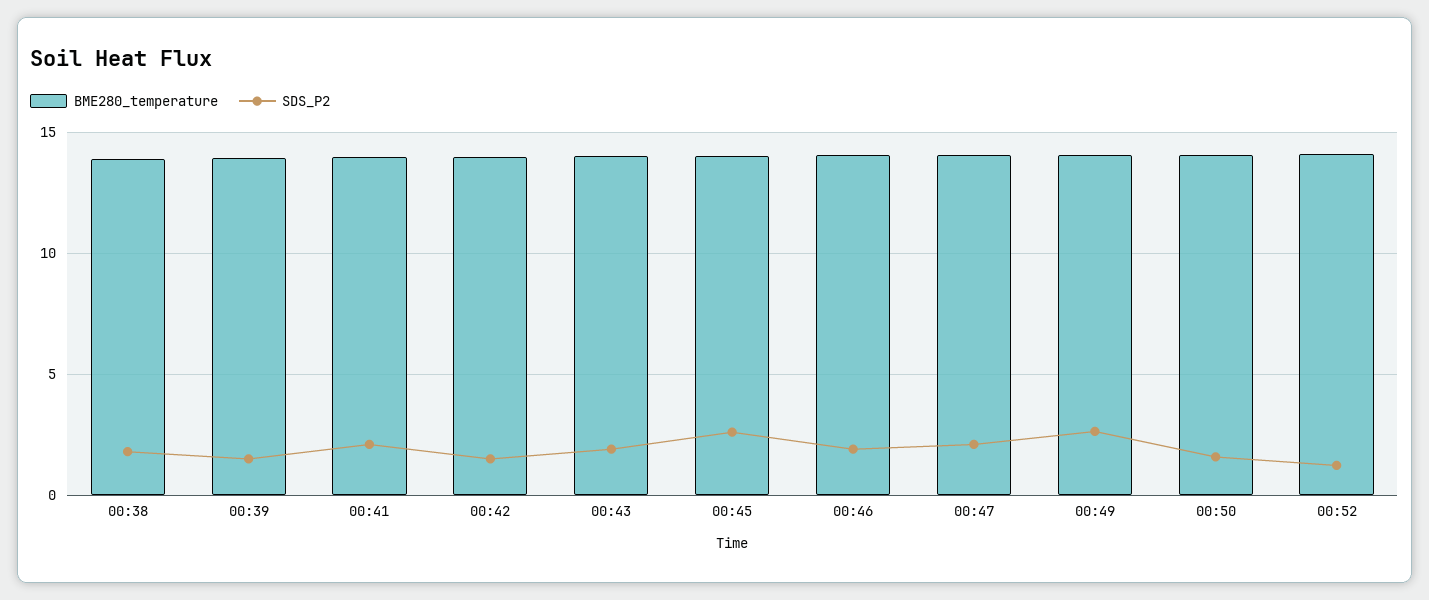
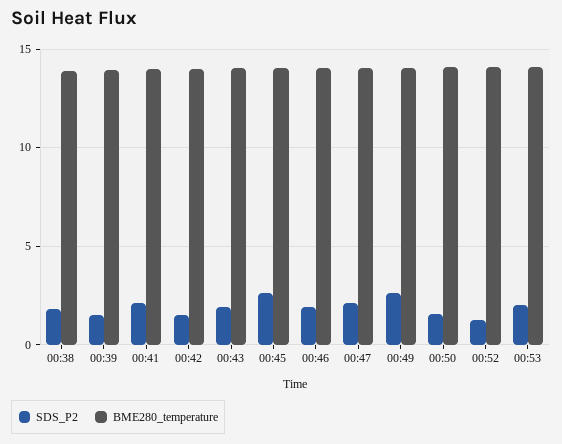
SDS_P2, 00:53: none -> 2
BME280_temperature, 00:53: none -> 14

